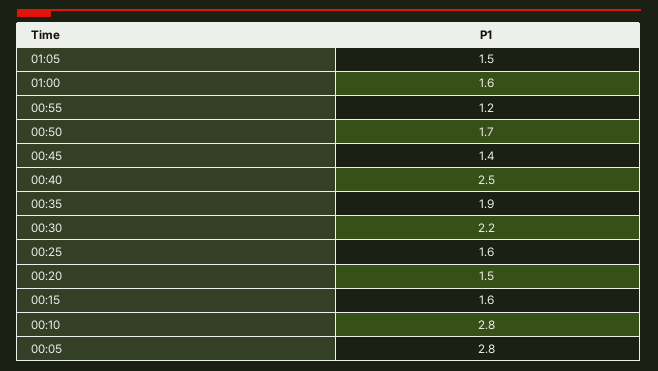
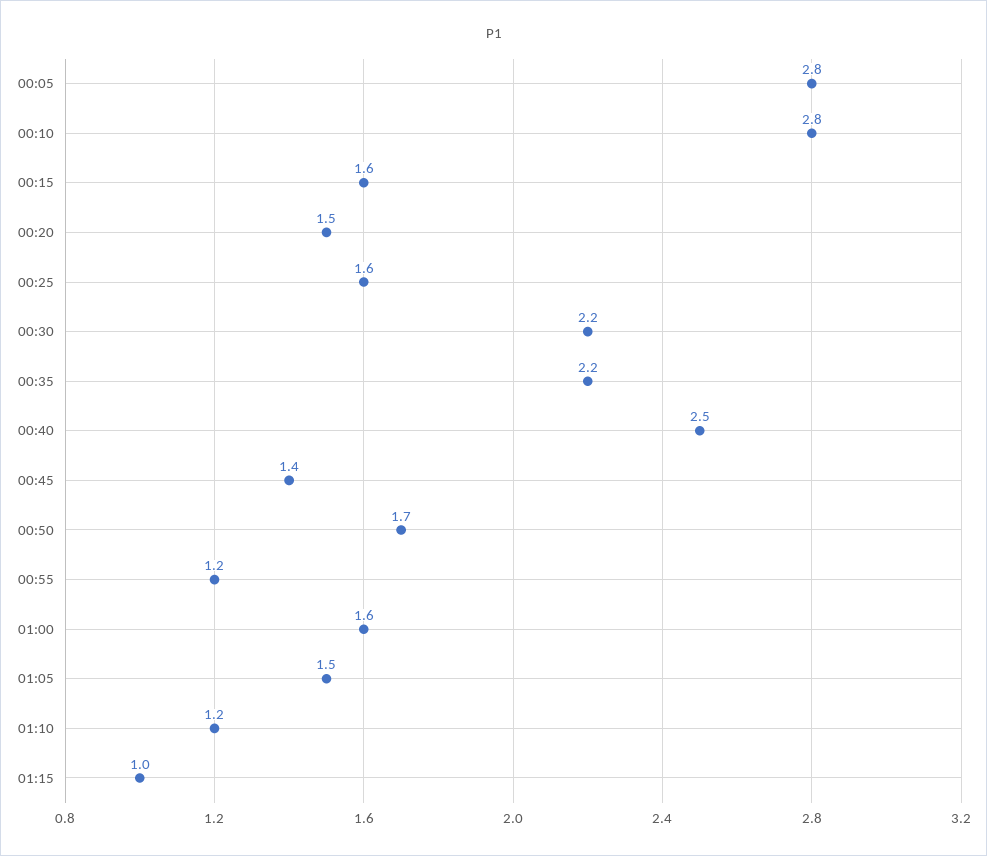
00:35: 1.9 -> 2.2
01:10: none -> 1.2
01:15: none -> 1

